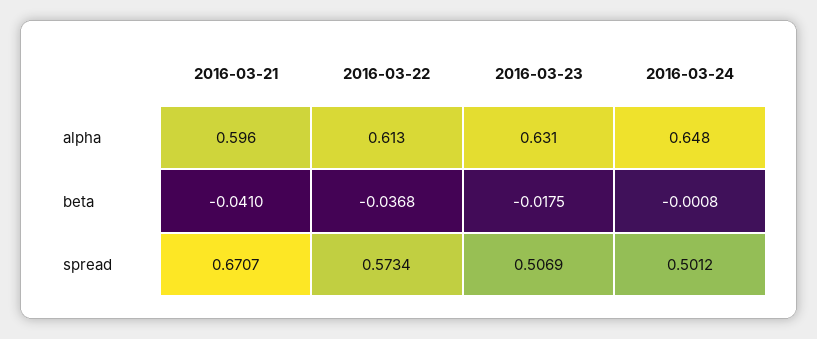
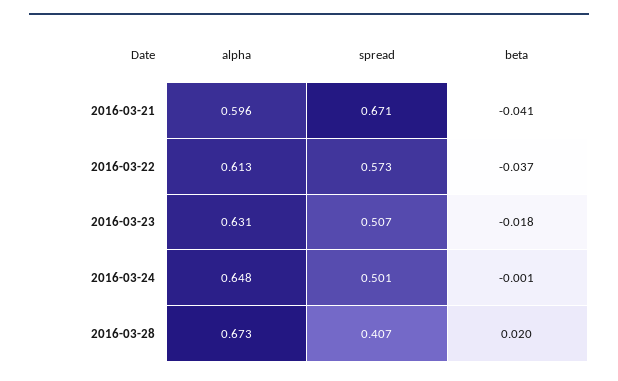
2016-03-28, alpha: none -> 0.673
2016-03-28, spread: none -> 0.407
2016-03-28, beta: none -> 0.02

